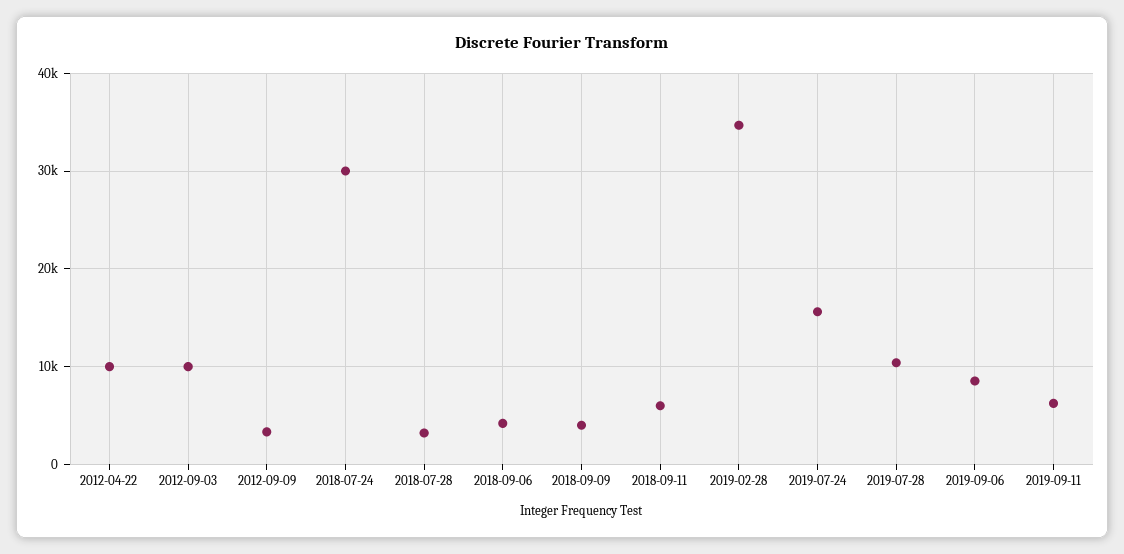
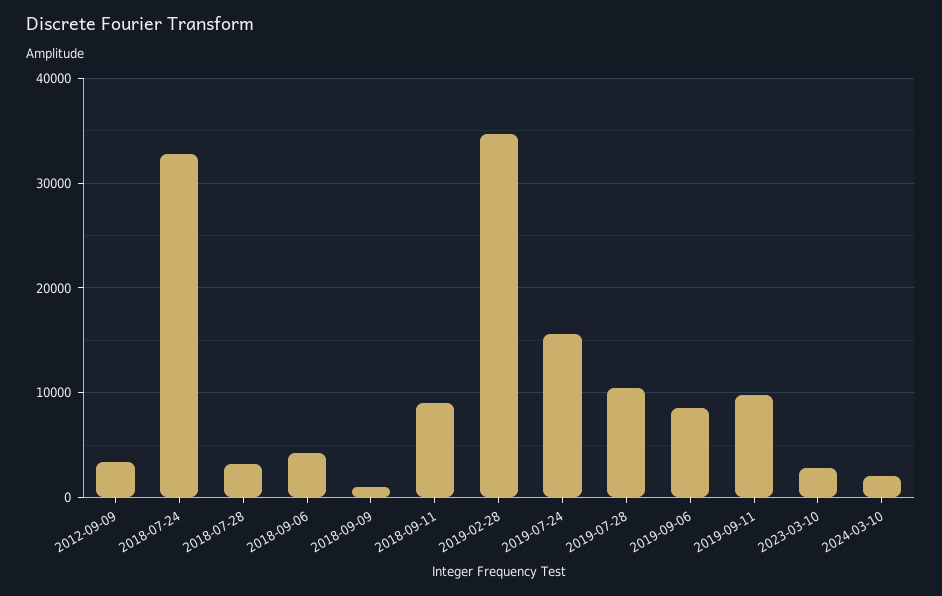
2012-04-22: 10000 -> none
2012-09-03: 10000 -> none
2018-07-24: 30000 -> 33000
2018-09-09: 4000 -> 1000
2018-09-11: 6000 -> 9000
2019-09-11: 6000 -> 10000
2023-03-10: none -> 3000
2024-03-10: none -> 2000

